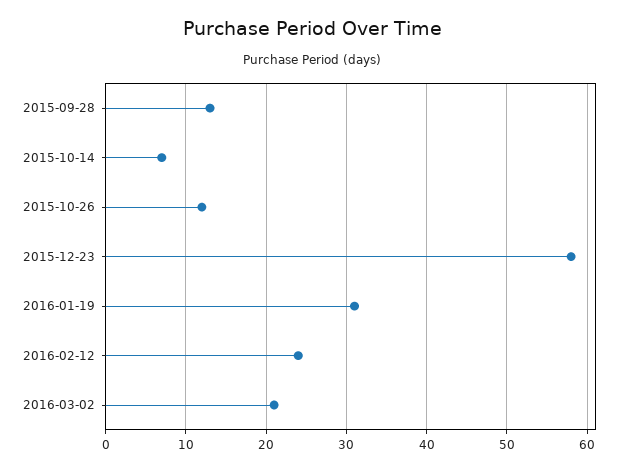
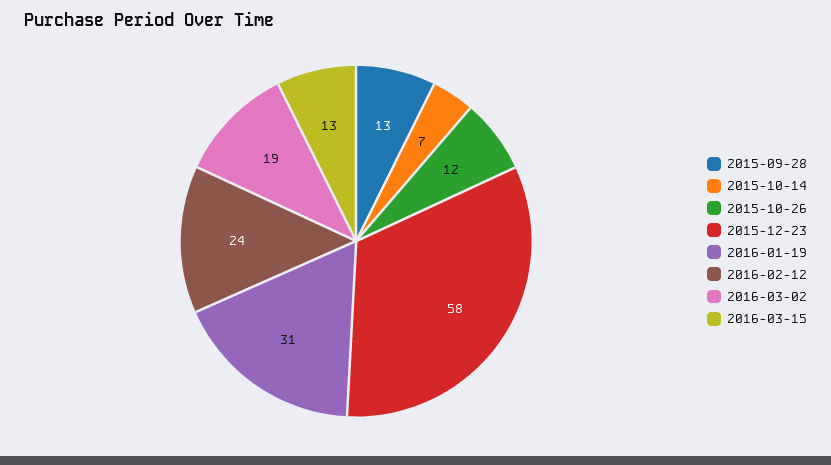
2016-03-02: 21 -> 19
2016-03-15: none -> 13

